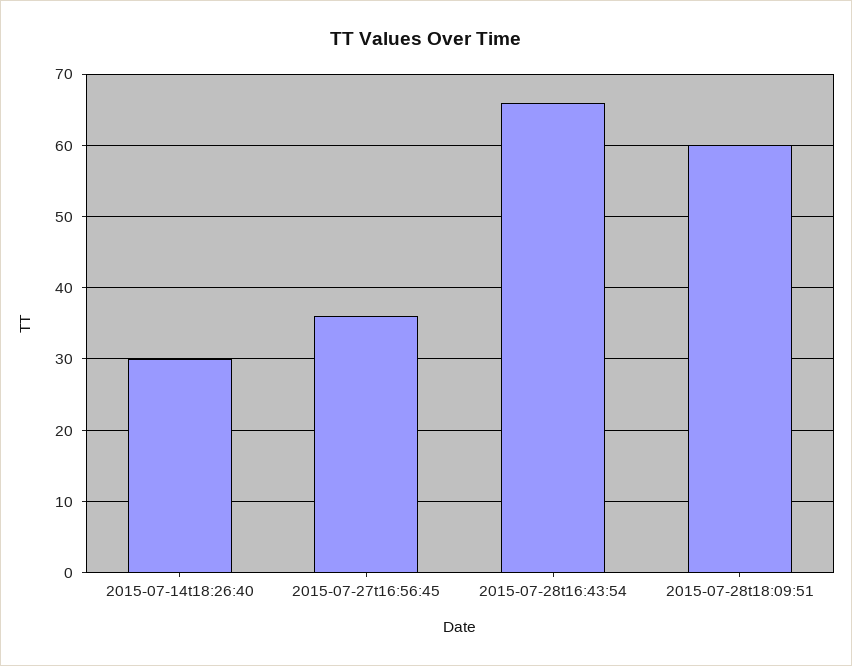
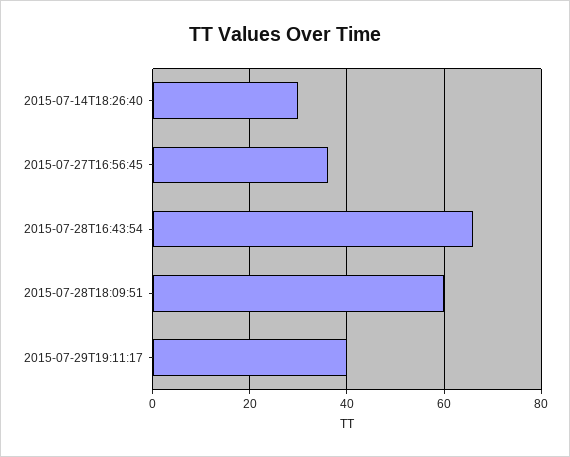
2015-07-29T19:11:17: none -> 40

